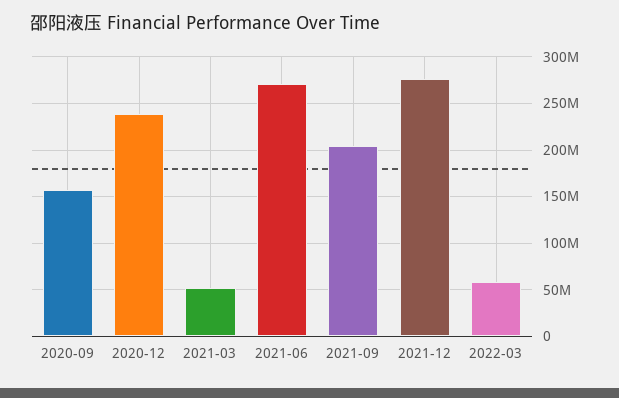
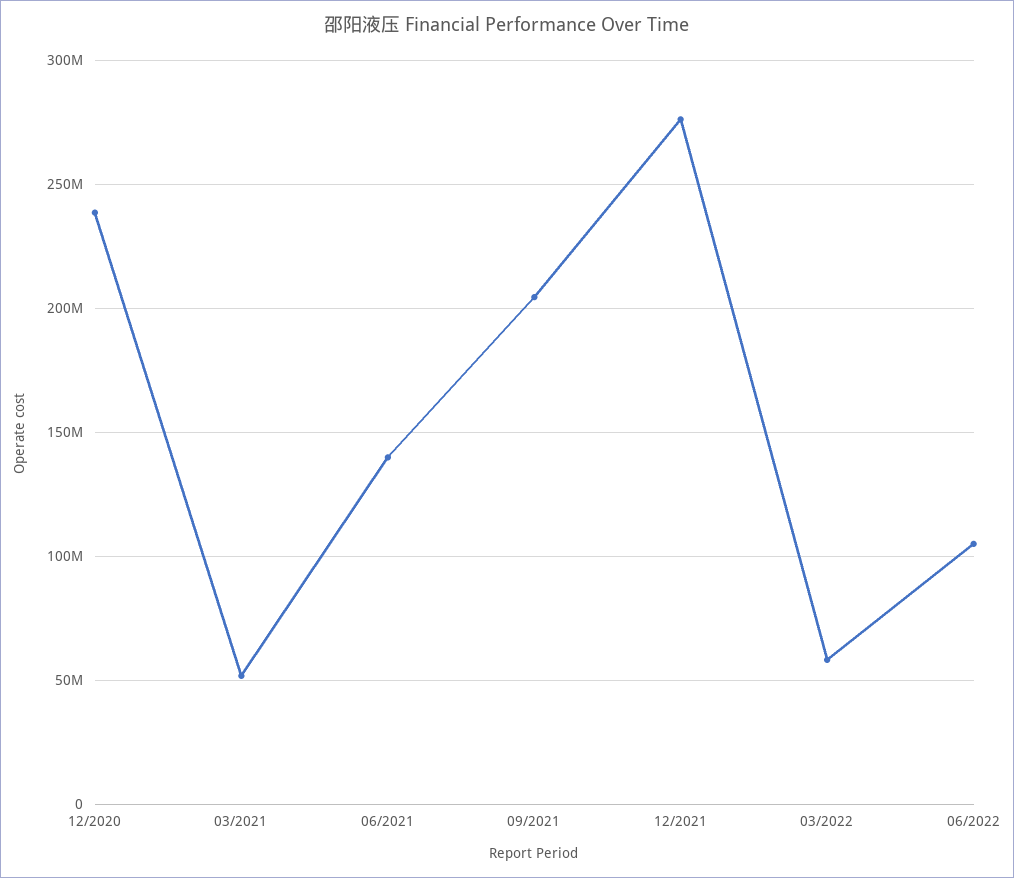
2020-09: 160000000 -> none
2021-06: 270000000 -> 140000000
06/2022: none -> 105000000

